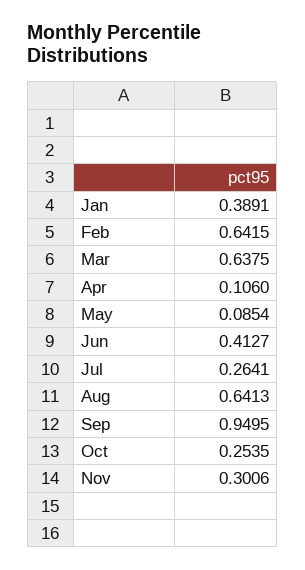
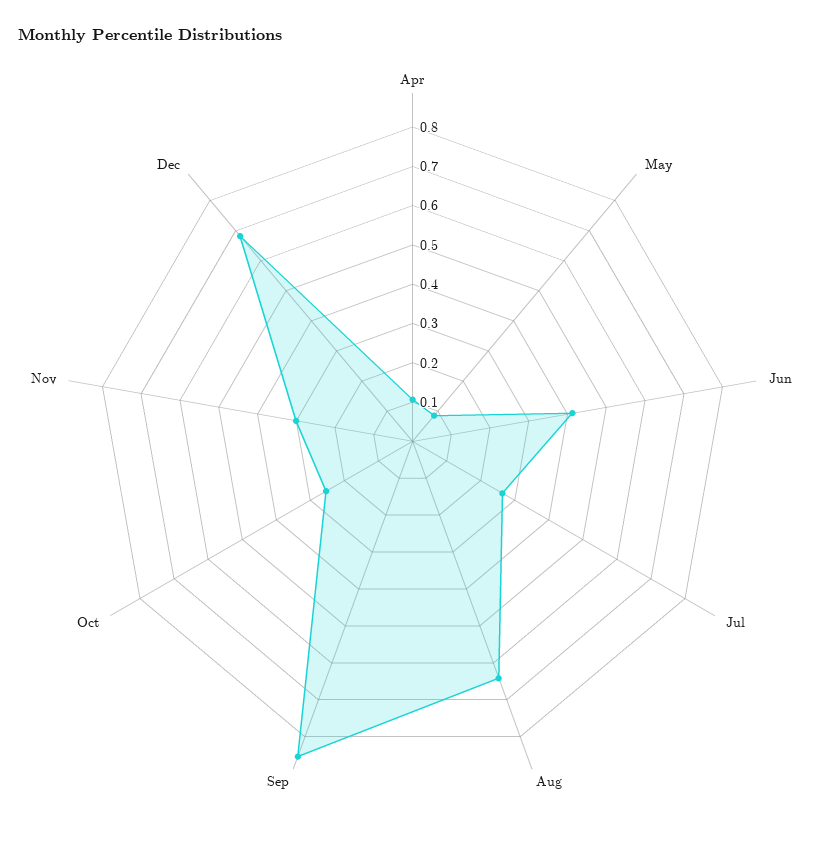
Jan: 0.3891 -> none
Feb: 0.6415 -> none
Mar: 0.6375 -> none
Sep: 0.9495 -> 0.85
Dec: none -> 0.675

